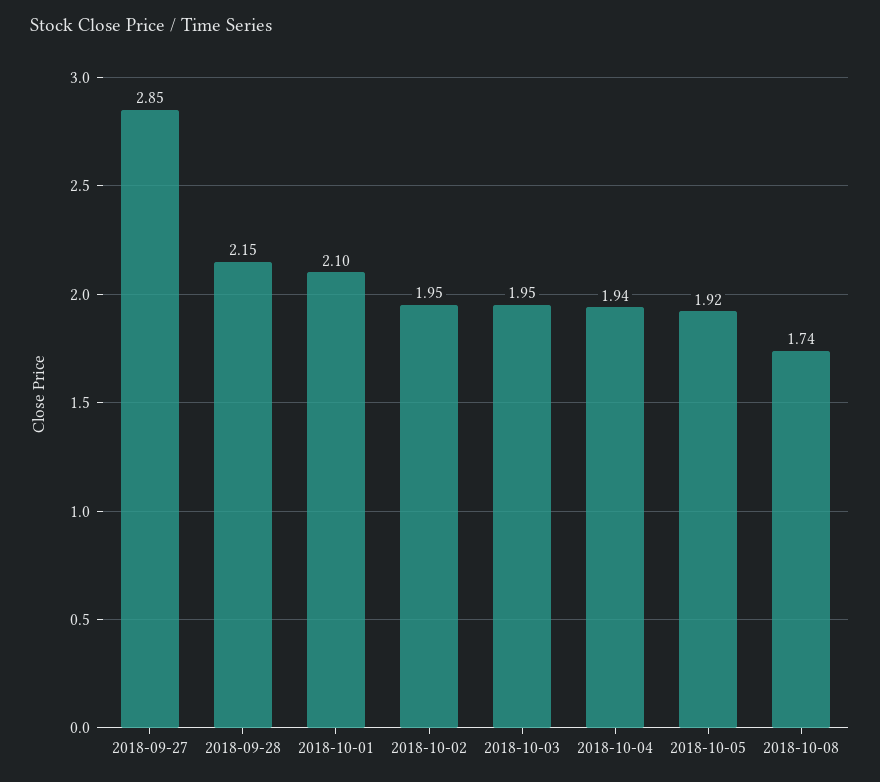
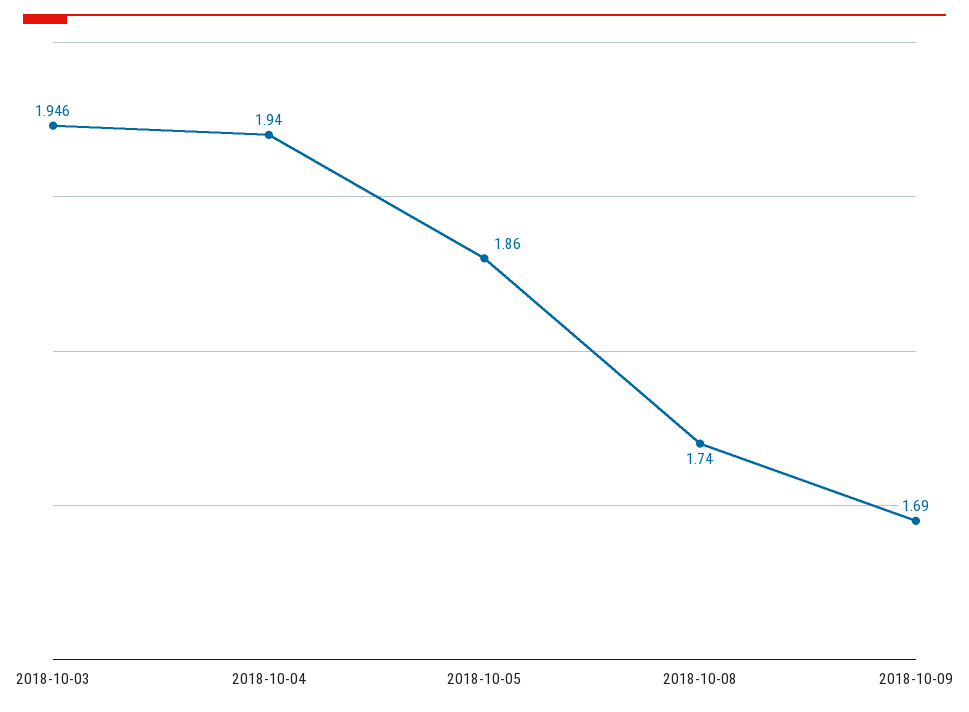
2018-09-27: 2.85 -> none
2018-09-28: 2.15 -> none
2018-10-01: 2.1 -> none
2018-10-02: 1.95 -> none
2018-10-03: 1.95 -> 1.946
2018-10-05: 1.92 -> 1.86
2018-10-09: none -> 1.69

